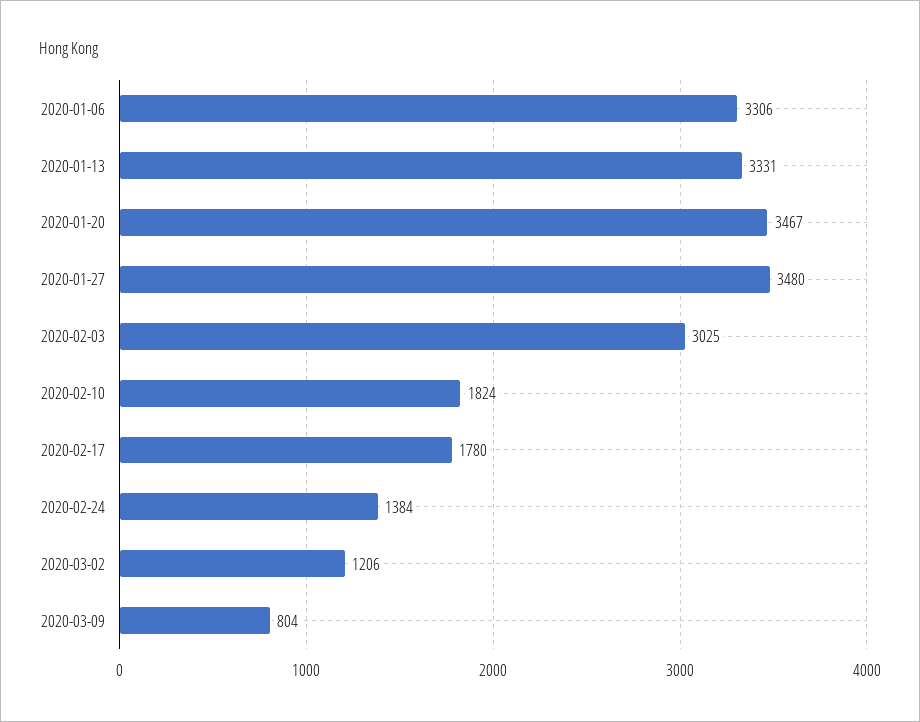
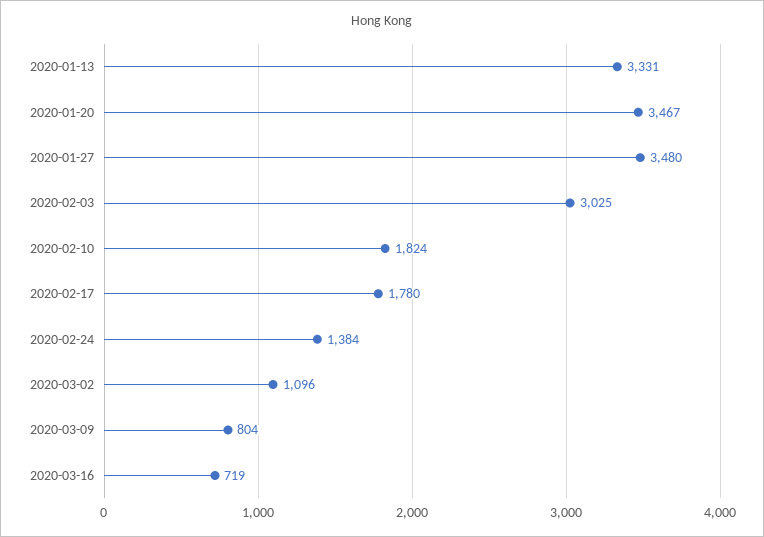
2020-01-06: 3306 -> none
2020-03-02: 1206 -> 1096
2020-03-16: none -> 719

